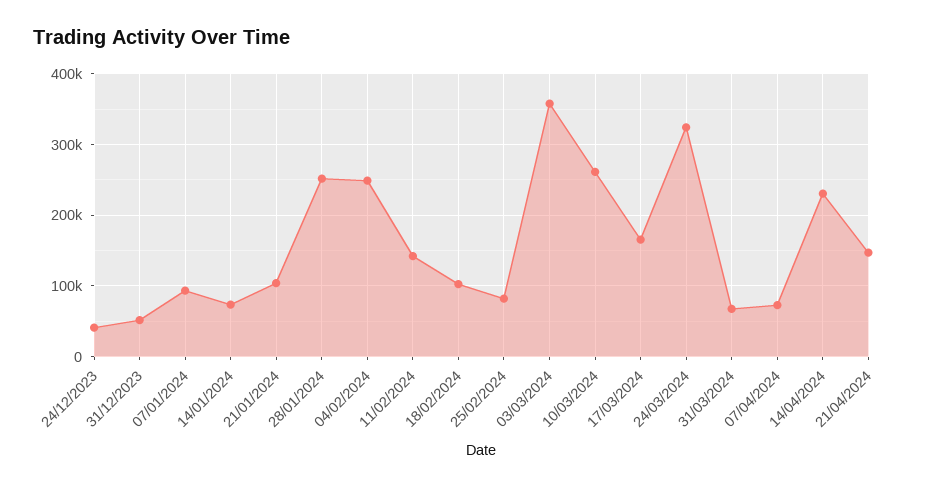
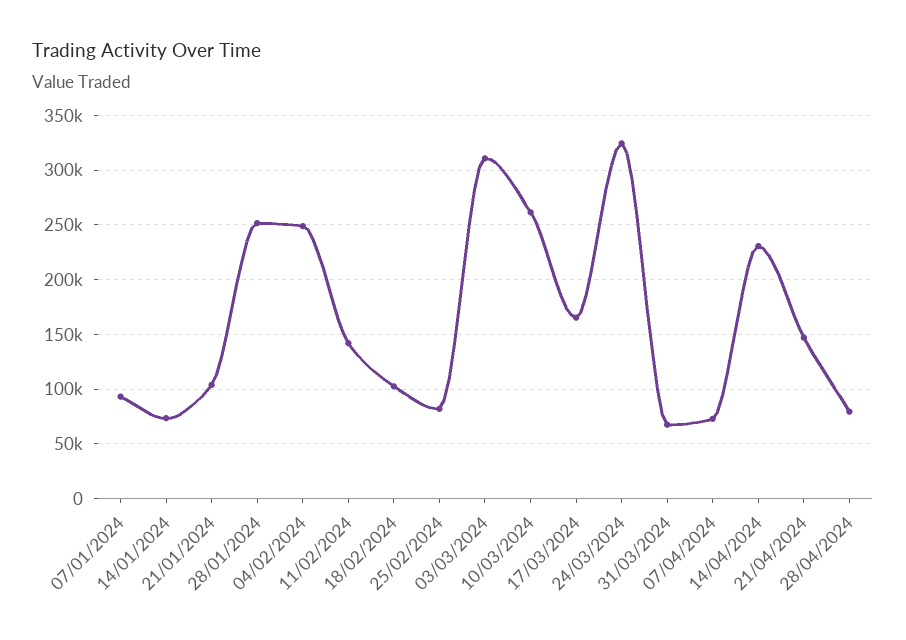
24/12/2023: 40000 -> none
31/12/2023: 50000 -> none
03/03/2024: 360000 -> 310000
28/04/2024: none -> 80000

